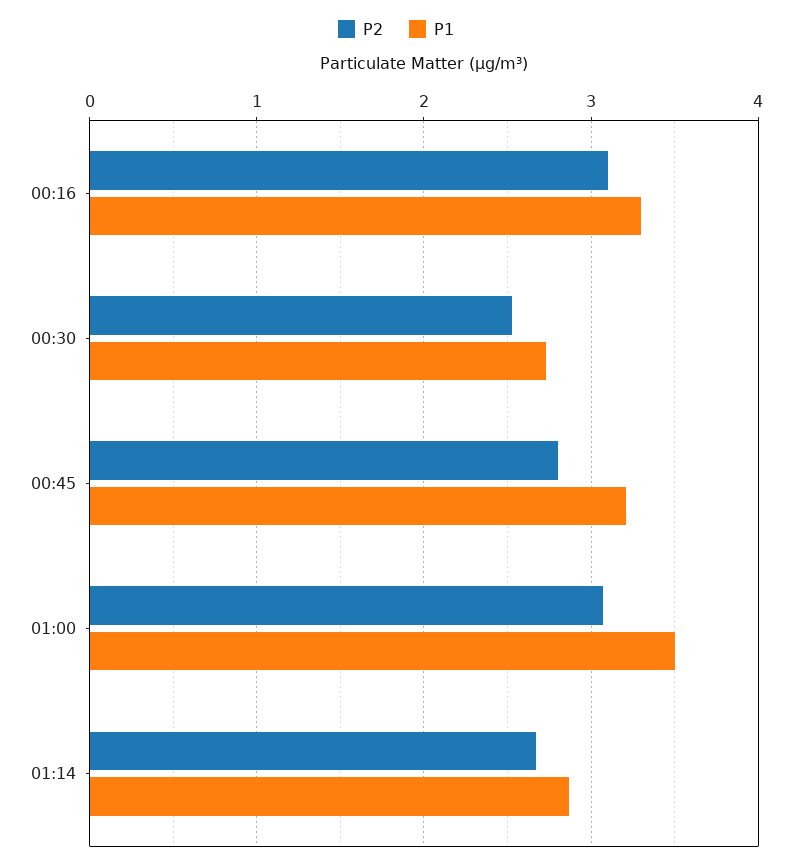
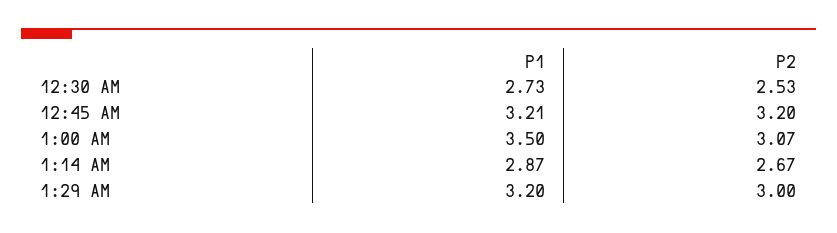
P2, 00:16: 3.1 -> none
P1, 00:16: 3.3 -> none
P2, 00:45: 2.8 -> 3.2
P1, 1:29 AM: none -> 3.2
P2, 1:29 AM: none -> 3

